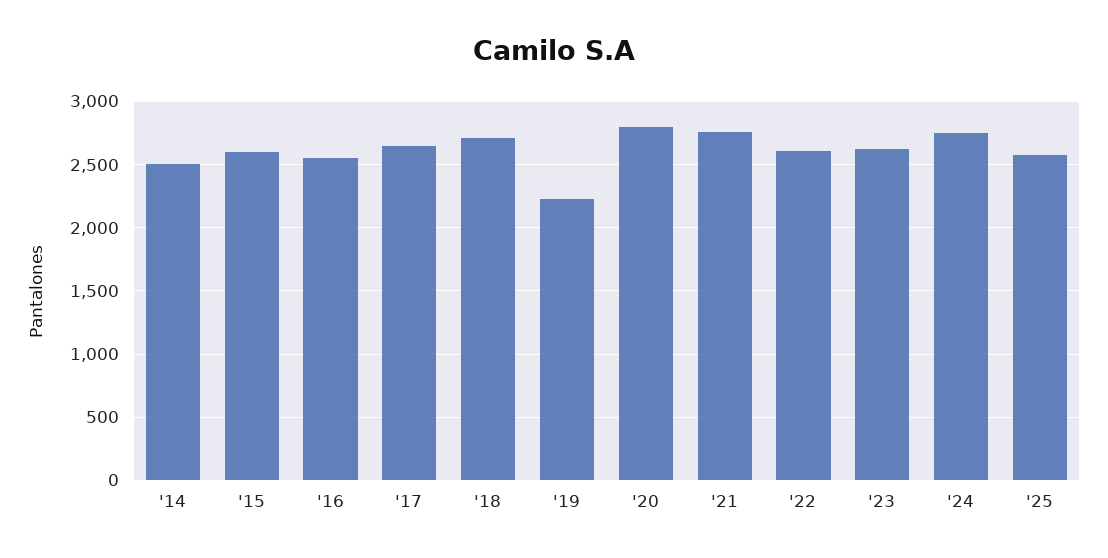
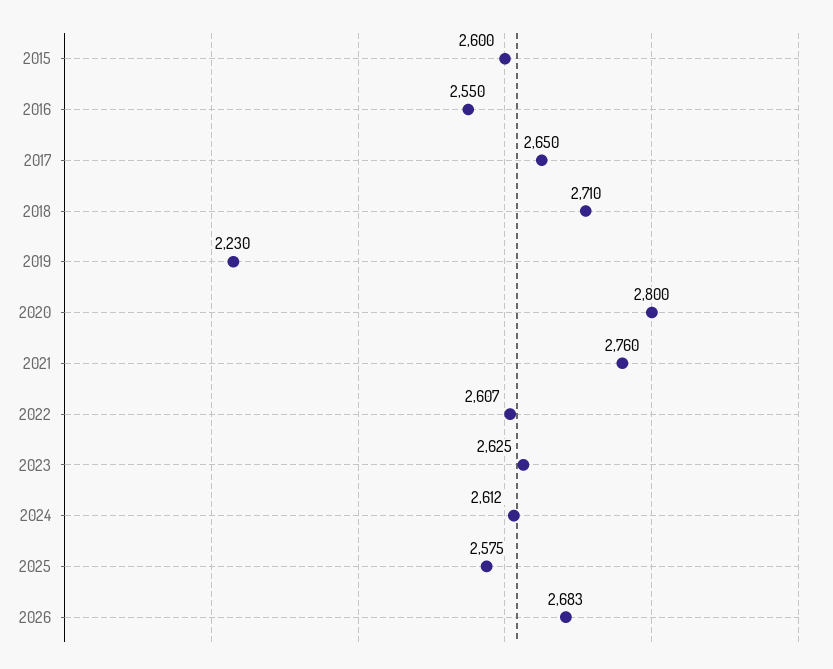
'14: 2500 -> none
'24: 2750 -> 2612
2026: none -> 2683

